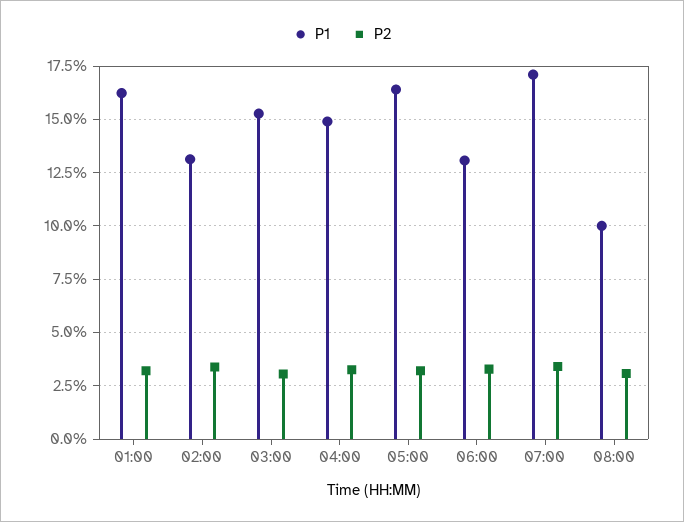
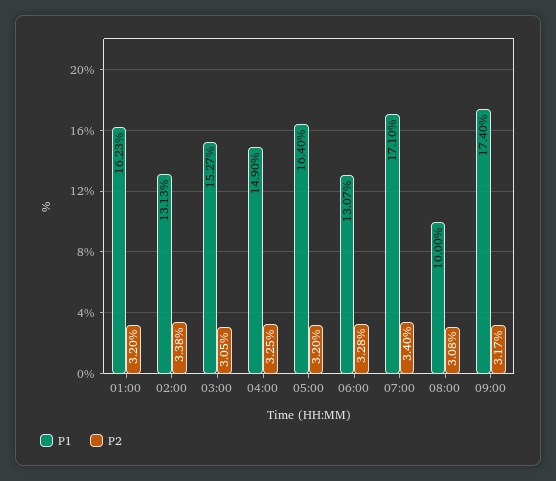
P1, 09:00: none -> 17.4
P2, 09:00: none -> 3.17

